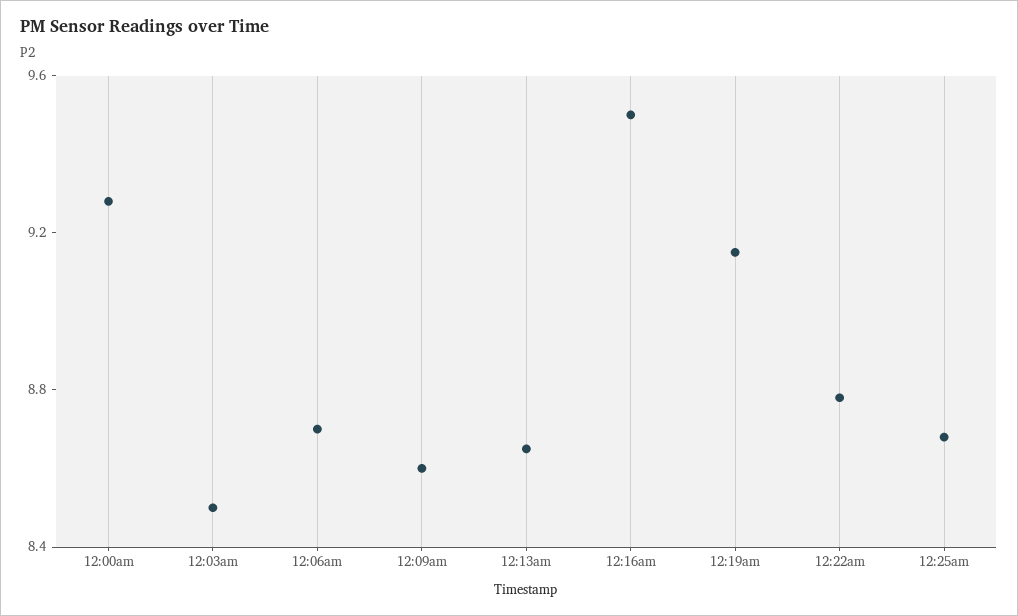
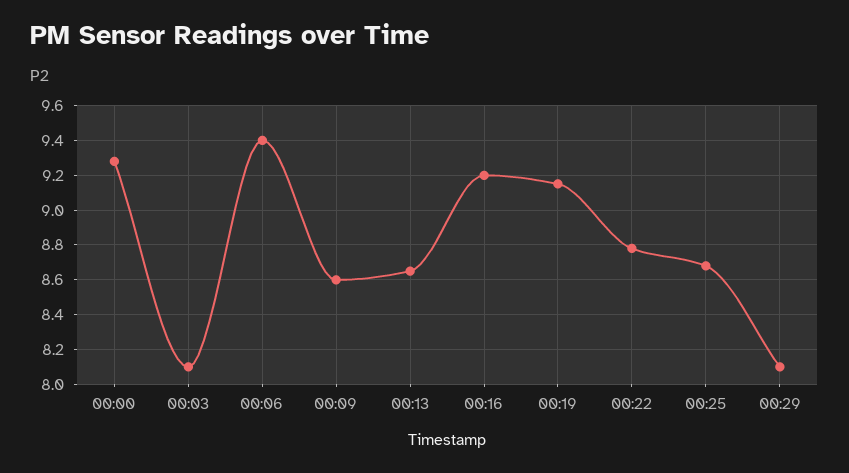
12:03am: 8.5 -> 8.1
12:06am: 8.7 -> 9.4
12:16am: 9.5 -> 9.2
00:29: none -> 8.1

